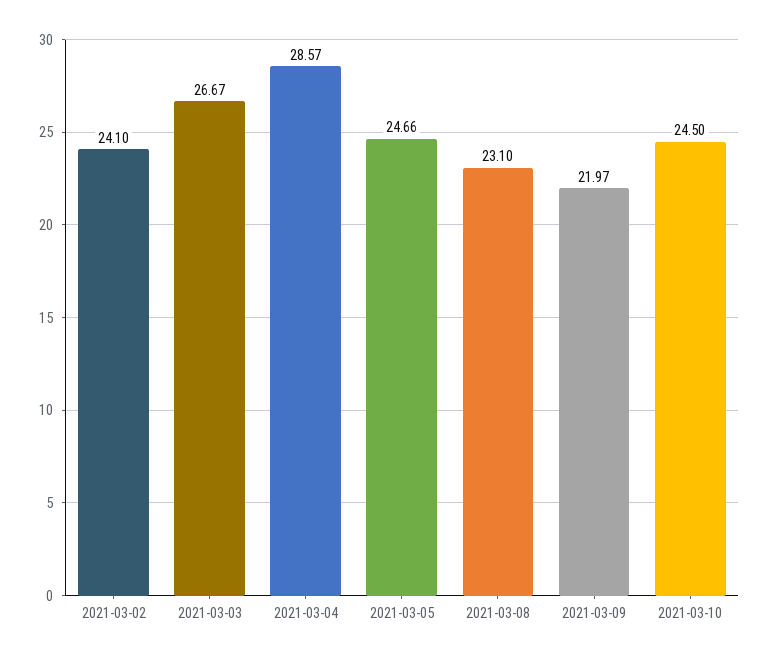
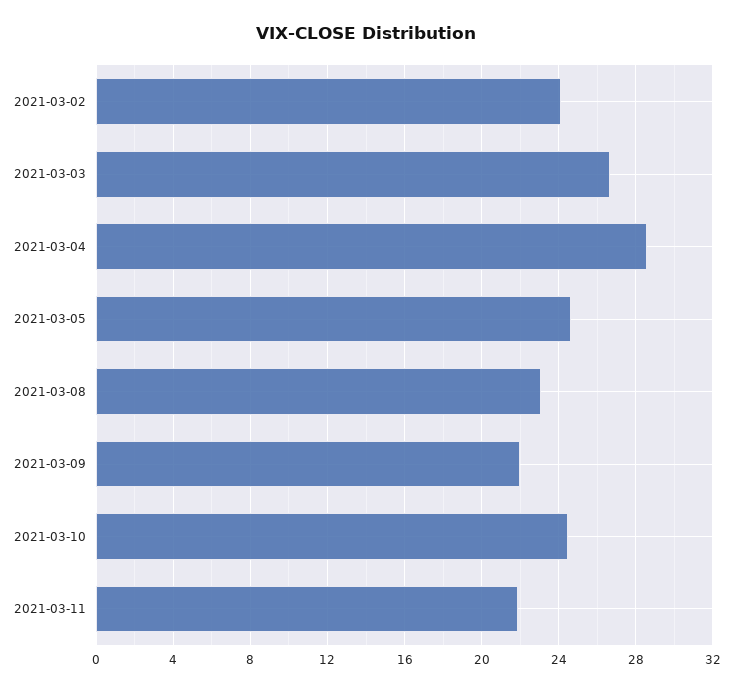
2021-03-11: none -> 22

